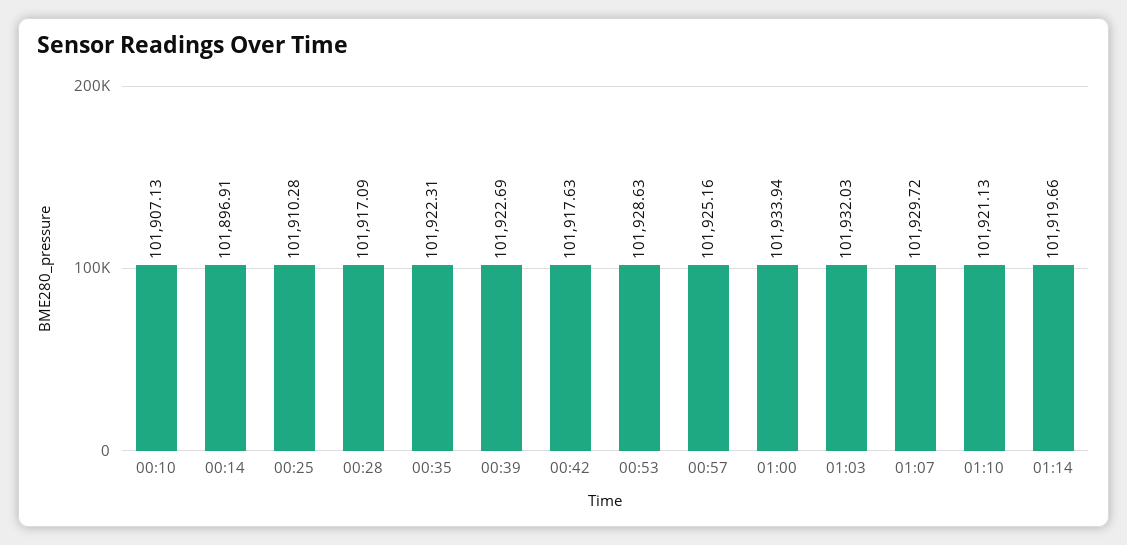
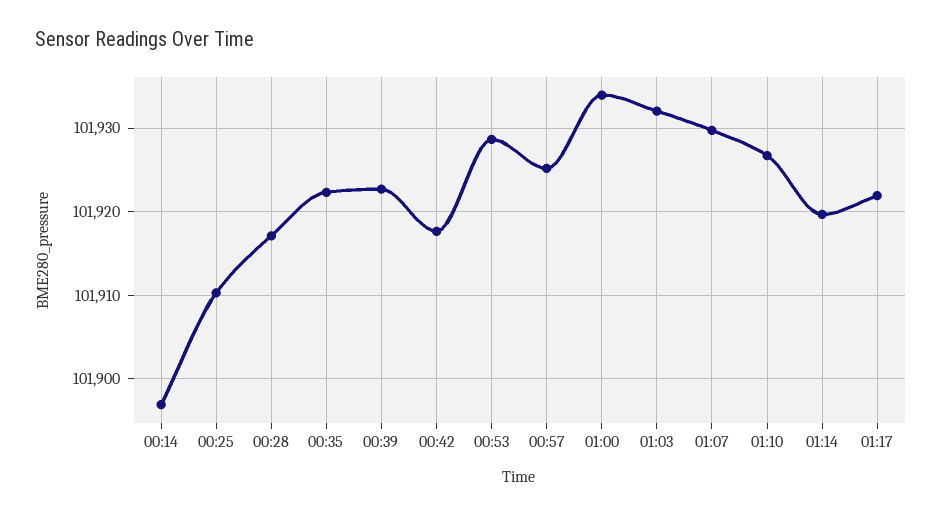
00:10: 101907.13 -> none
01:10: 101921.13 -> 101927
01:17: none -> 101922

